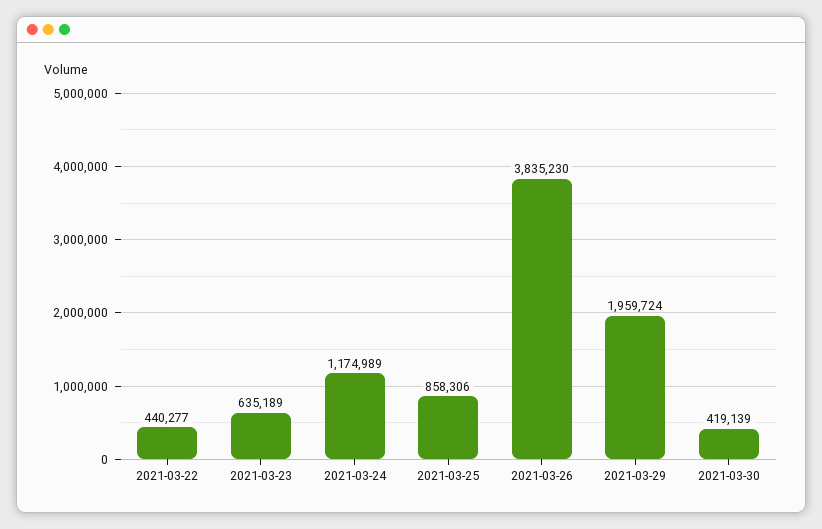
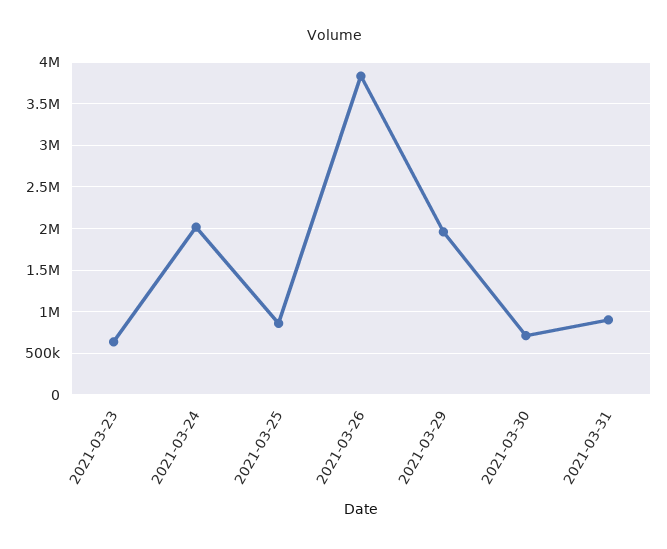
2021-03-22: 440277 -> none
2021-03-24: 1174989 -> 2000000
2021-03-30: 419139 -> 700000
2021-03-31: none -> 900000

